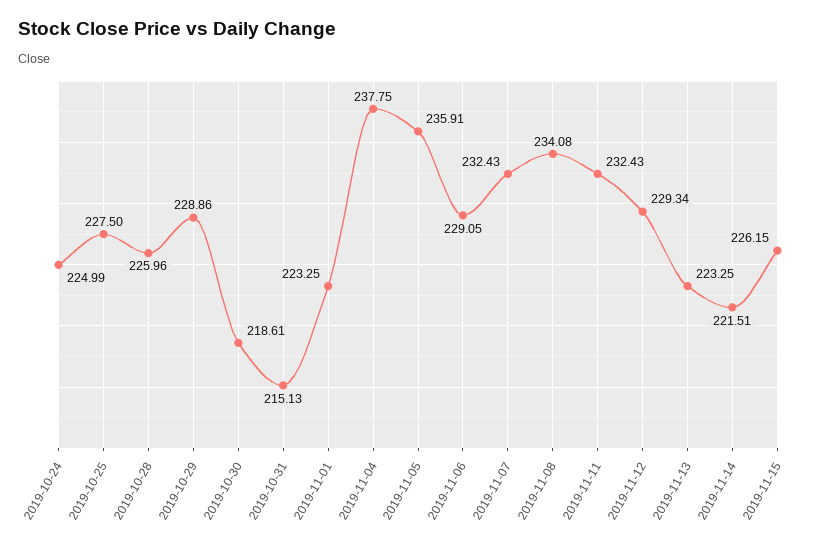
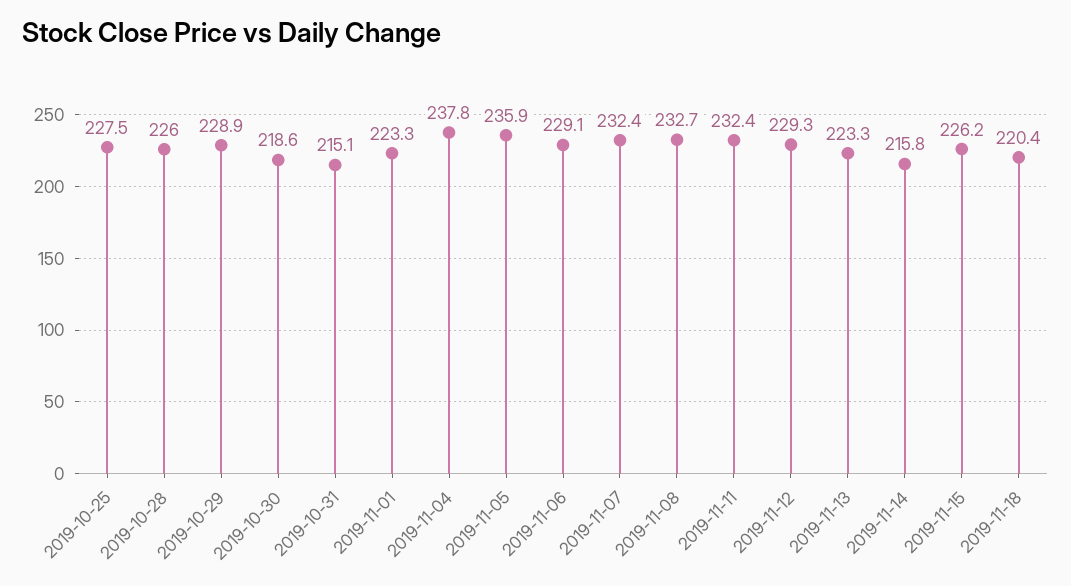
2019-10-24: 224.99 -> none
2019-11-08: 234.08 -> 232.7
2019-11-14: 221.51 -> 215.8
2019-11-18: none -> 220.4

